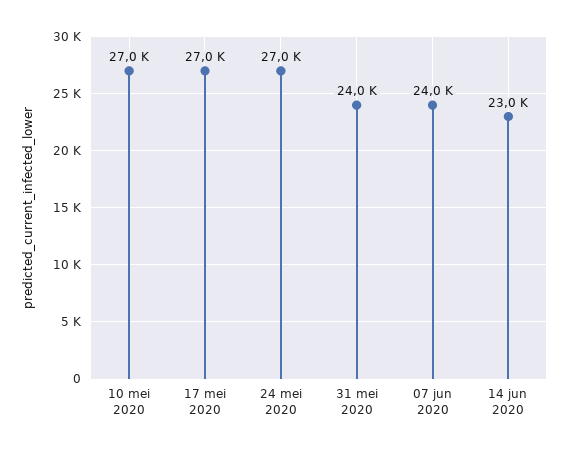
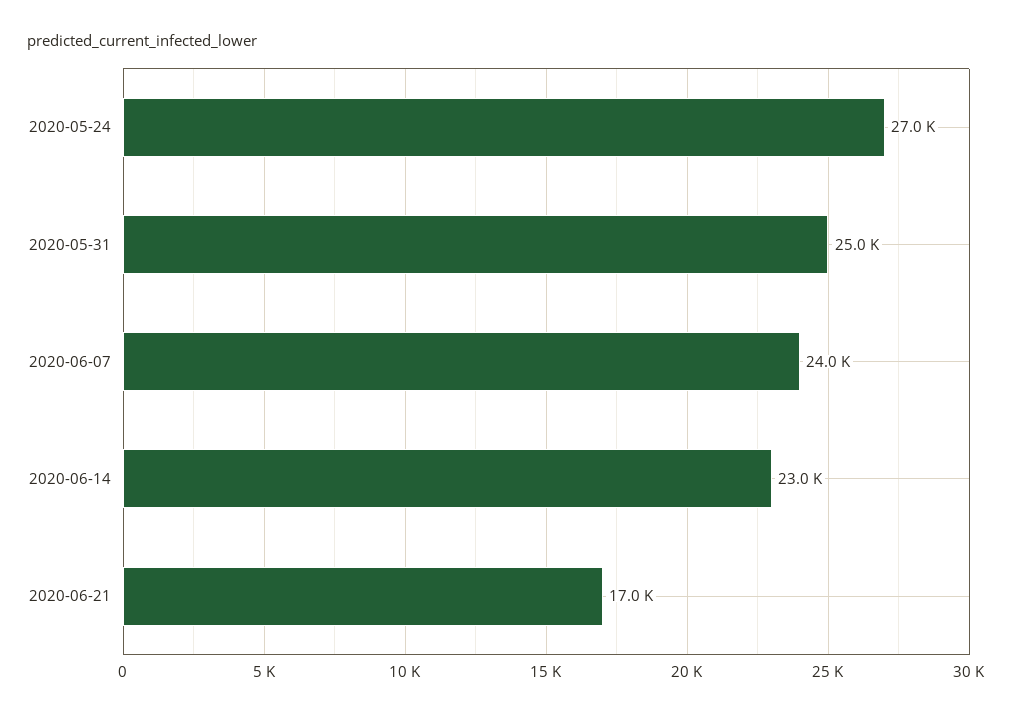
10 mei 2020: 27000 -> none
17 mei 2020: 27000 -> none
31 mei 2020: 24000 -> 25000
2020-06-21: none -> 17000

